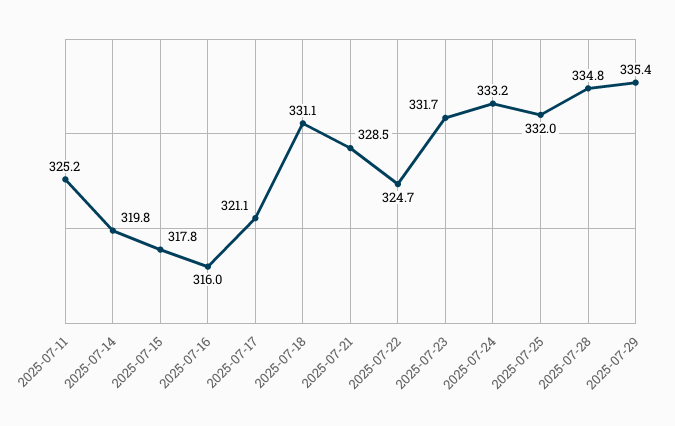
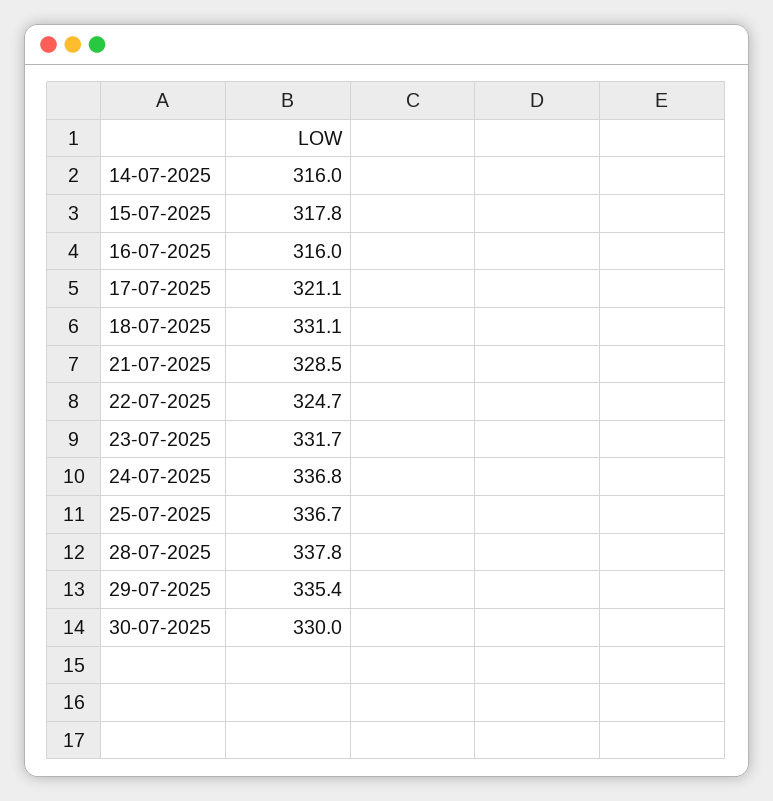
2025-07-11: 325.2 -> none
2025-07-14: 319.8 -> 316
2025-07-24: 333.2 -> 336.8
2025-07-25: 332 -> 336.7
2025-07-28: 334.8 -> 337.8
30-07-2025: none -> 330

